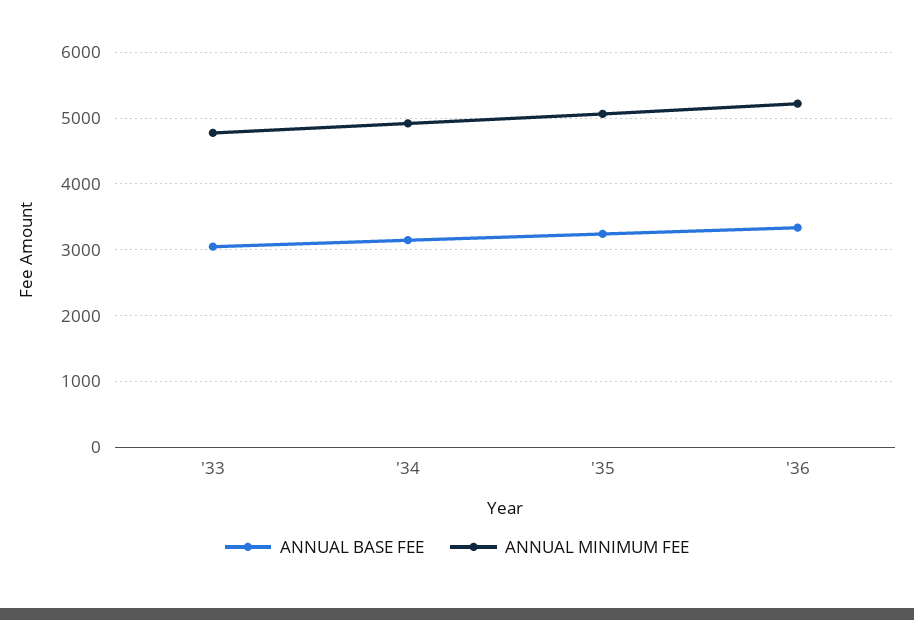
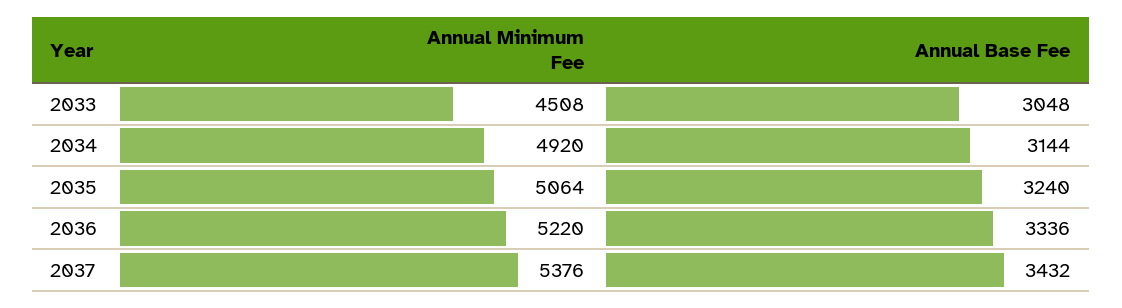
ANNUAL MINIMUM FEE, '33: 4800 -> 4508
ANNUAL MINIMUM FEE, 2037: none -> 5376
ANNUAL BASE FEE, 2037: none -> 3432

